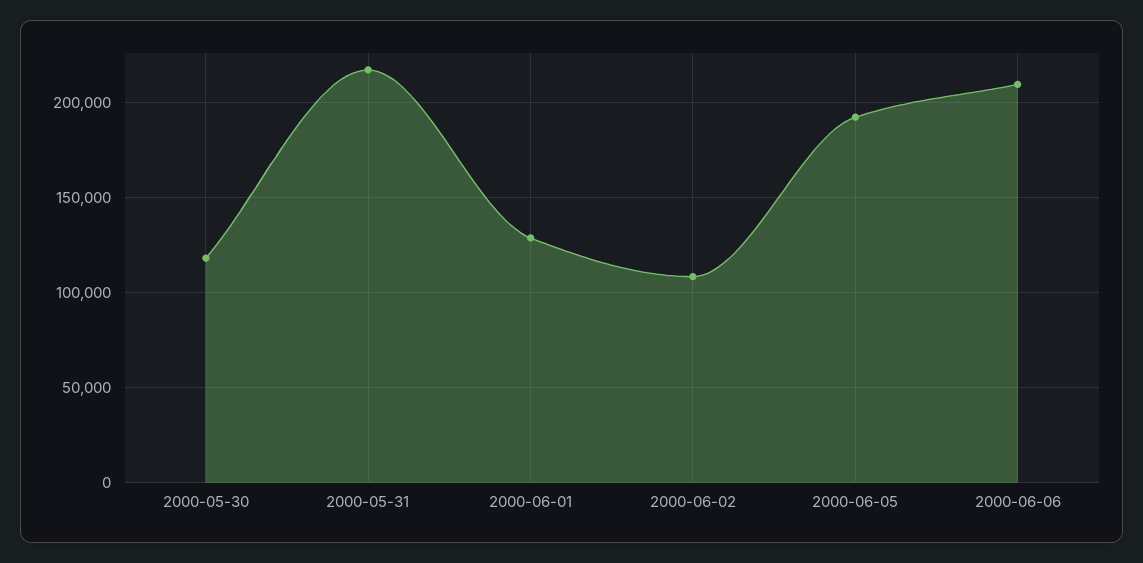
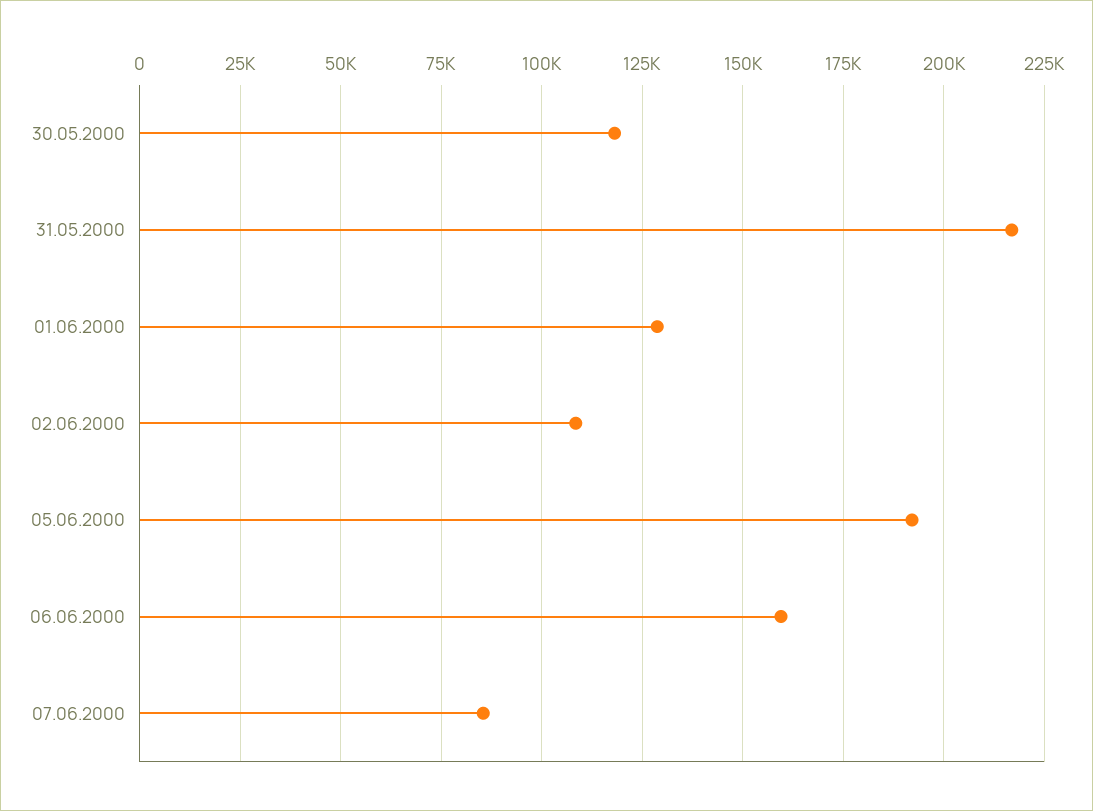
2000-06-06: 210000 -> 160000
07.06.2000: none -> 85000

